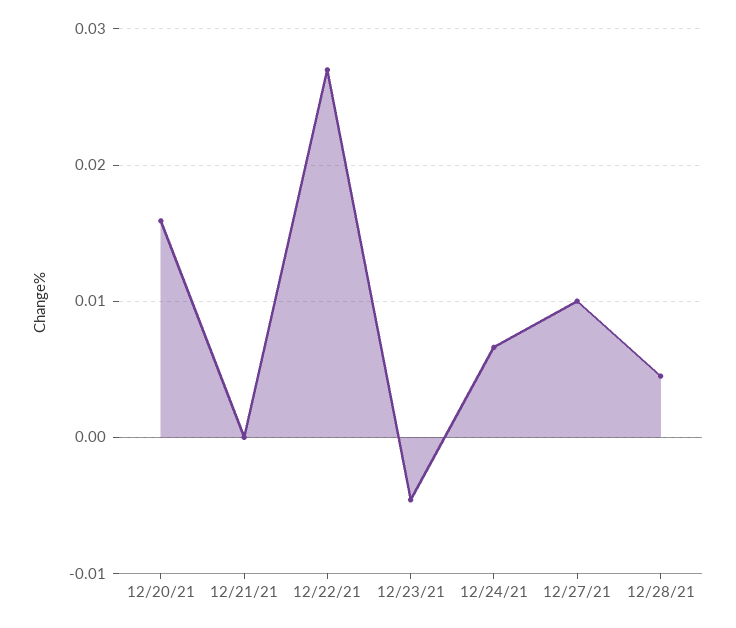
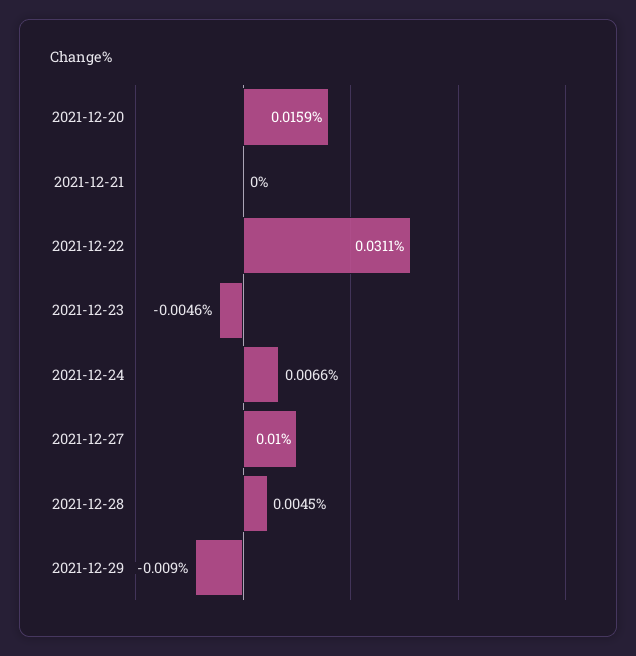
12/22/21: 0.027 -> 0.0311
2021-12-29: none -> -0.009

